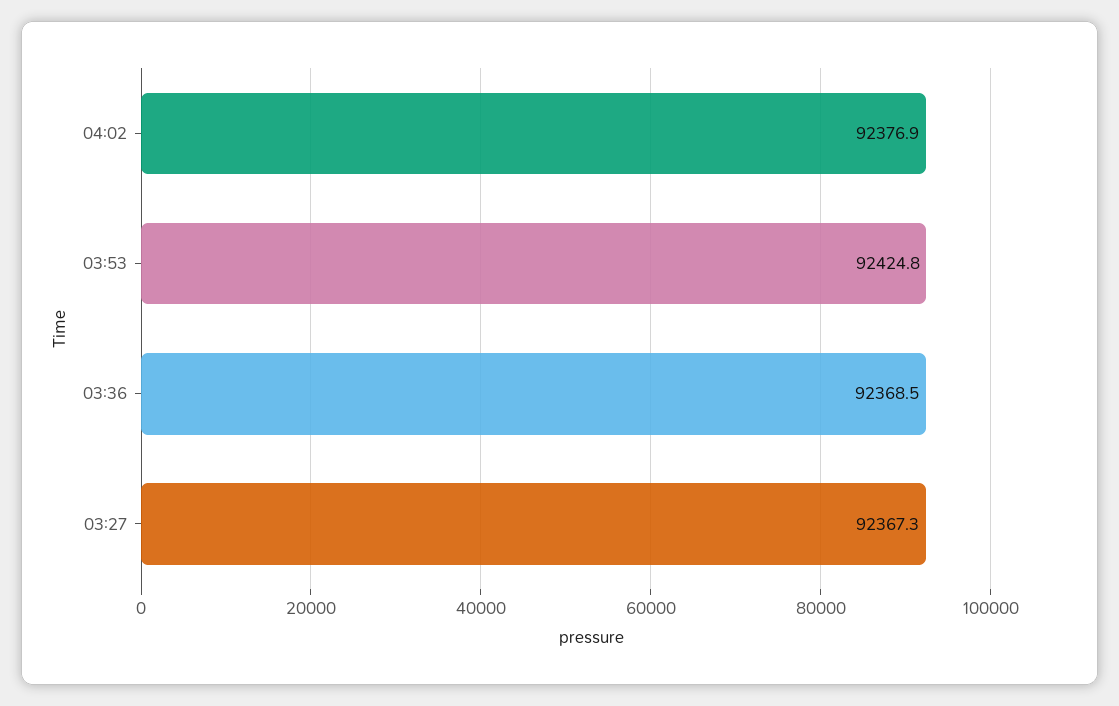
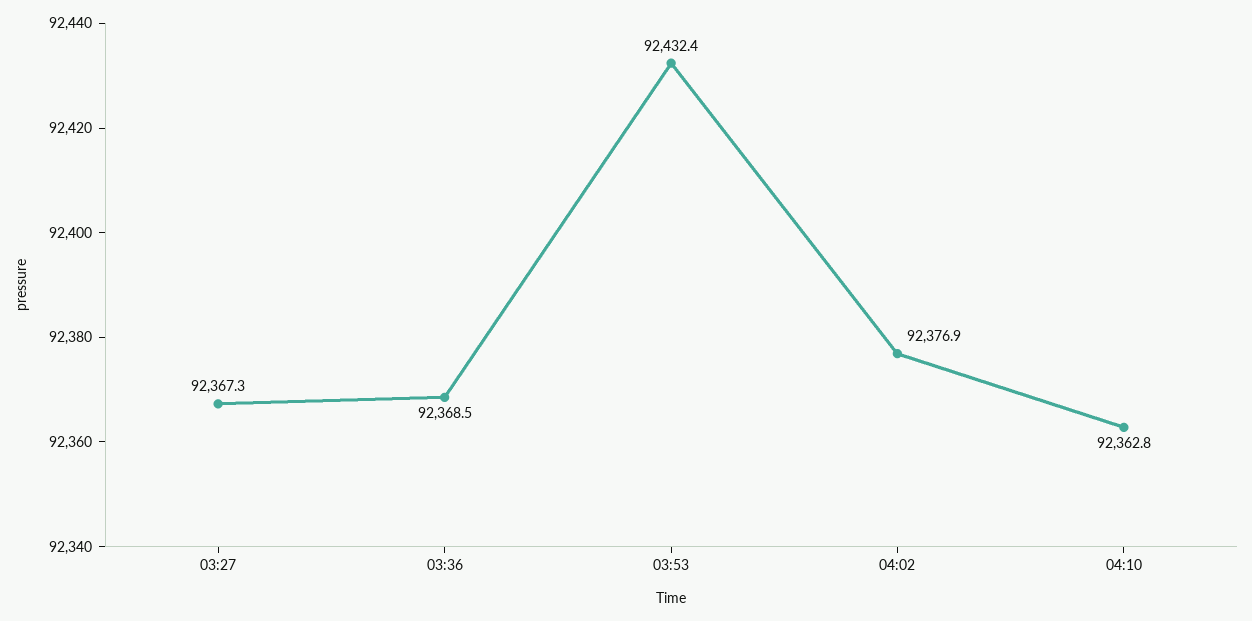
03:53: 92424.8 -> 92432.4
04:10: none -> 92362.8

